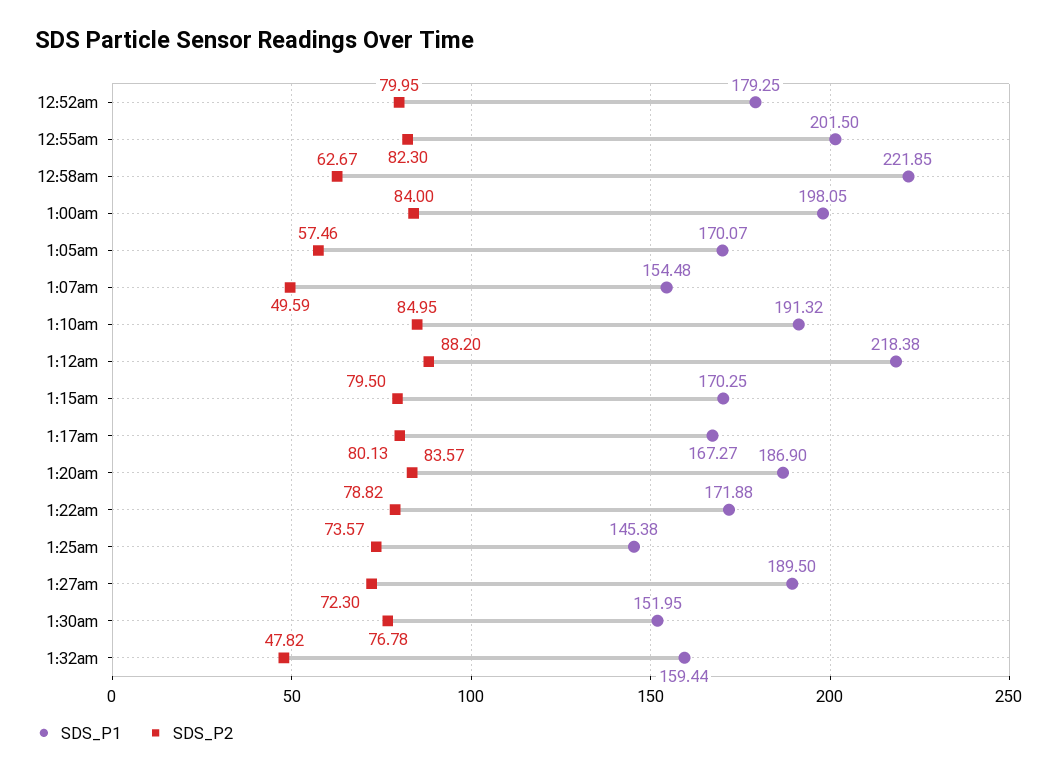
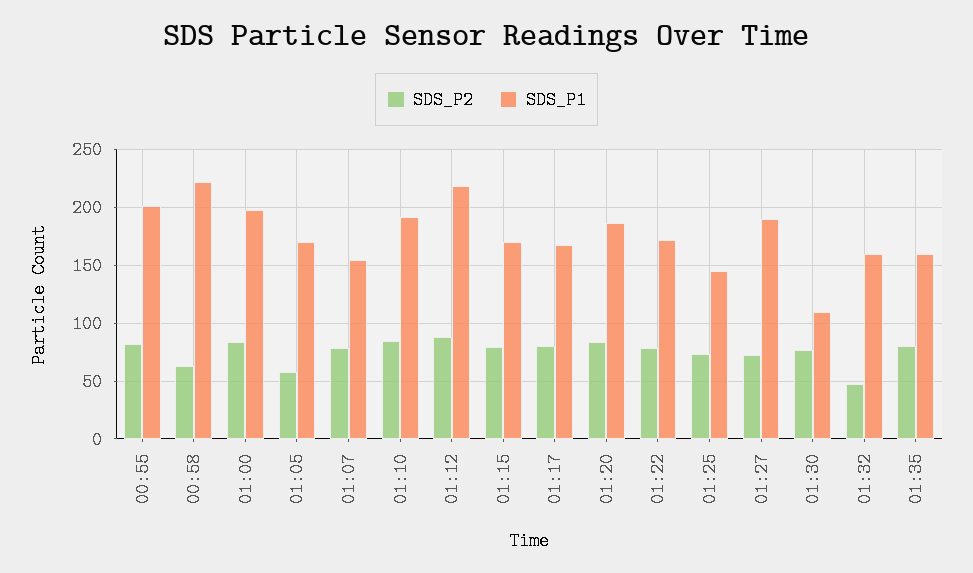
SDS_P1, 12:52am: 179.25 -> none
SDS_P2, 12:52am: 79.95 -> none
SDS_P2, 1:07am: 49.59 -> 80
SDS_P1, 1:30am: 151.95 -> 110
SDS_P2, 01:35: none -> 80
SDS_P1, 01:35: none -> 160

